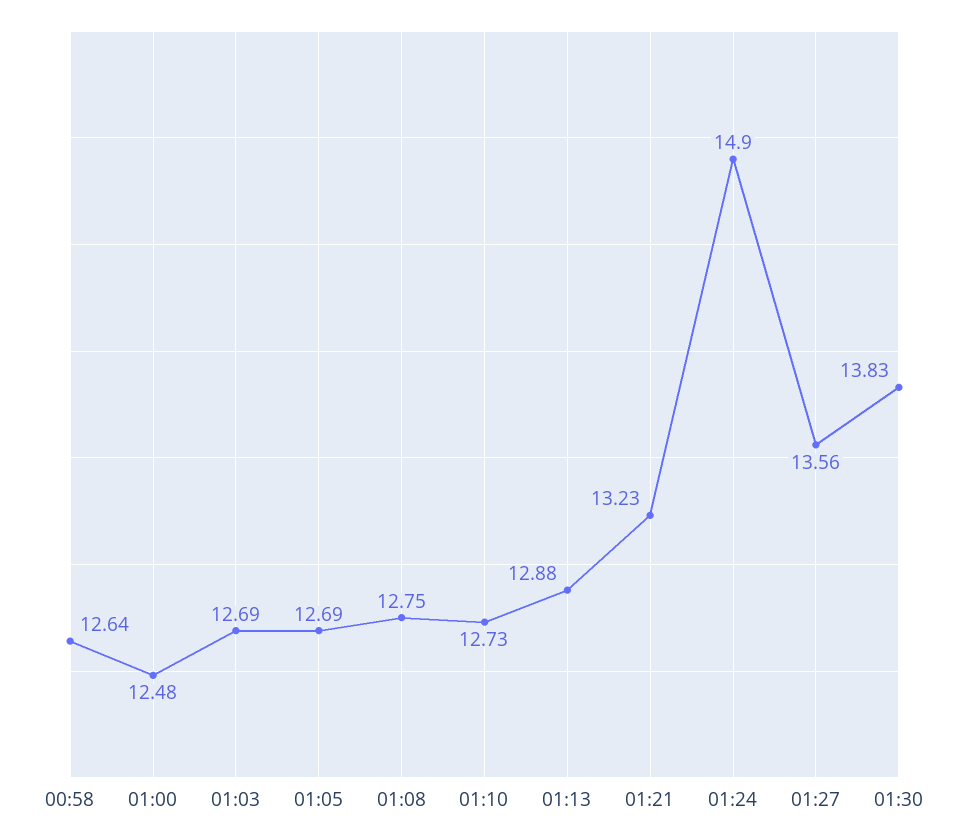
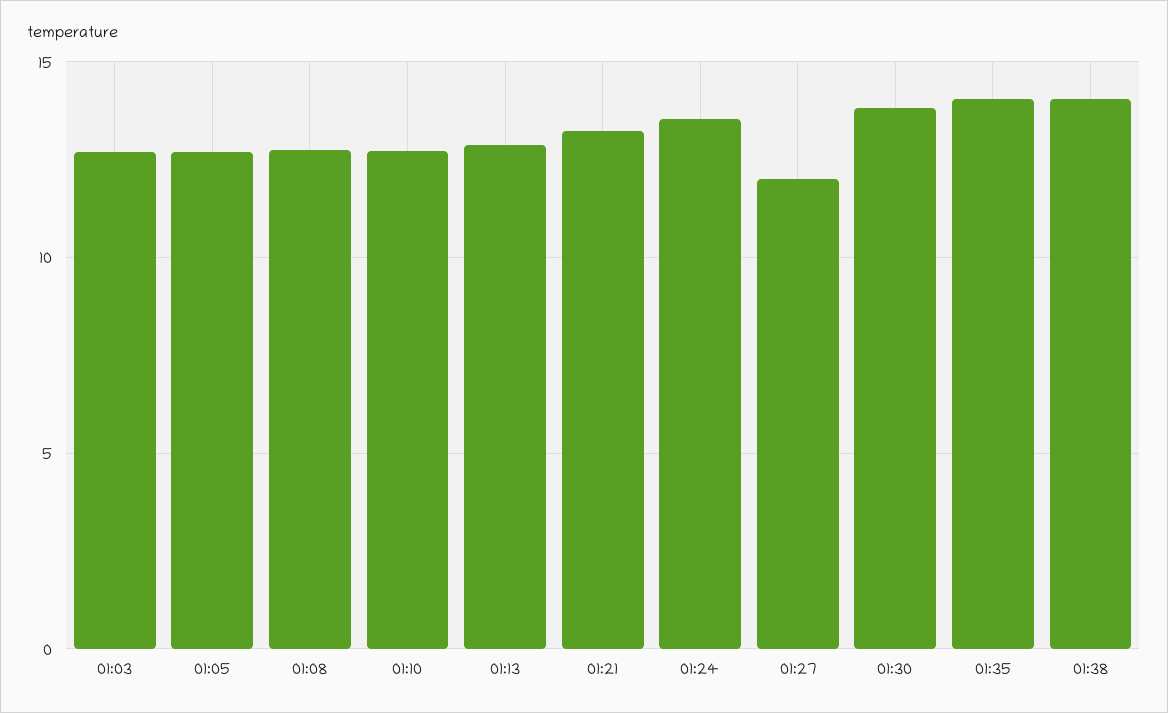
00:58: 12.64 -> none
01:00: 12.48 -> none
01:24: 14.9 -> 13.5
01:27: 13.56 -> 12
01:35: none -> 14
01:38: none -> 14

